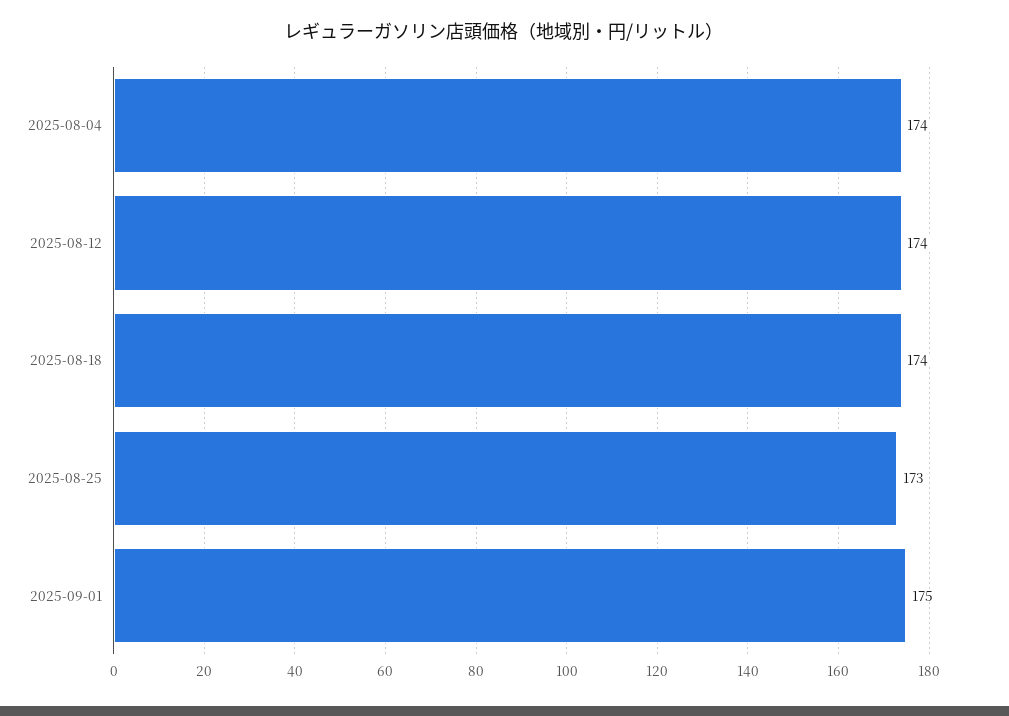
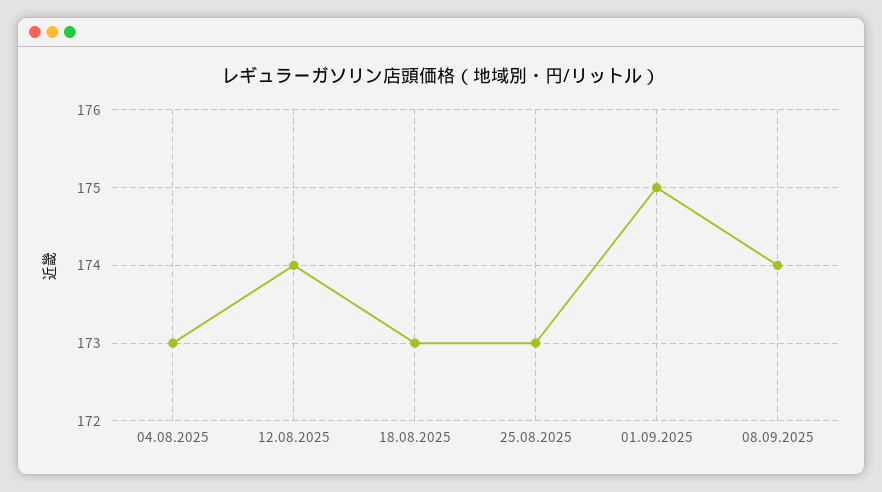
2025-08-04: 174 -> 173
2025-08-18: 174 -> 173
08.09.2025: none -> 174

